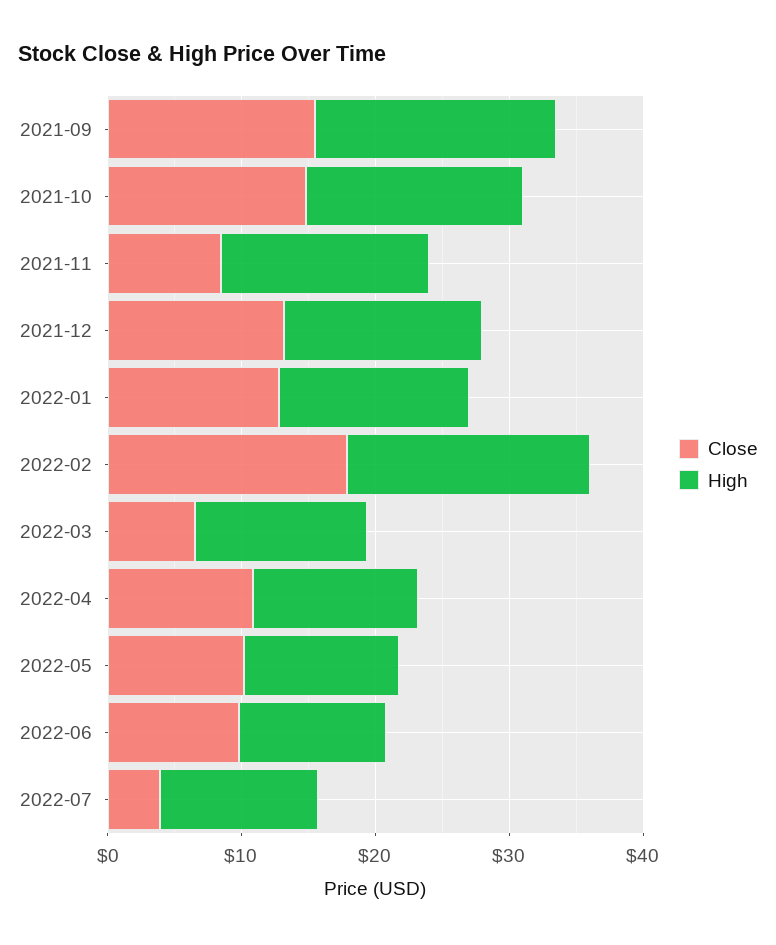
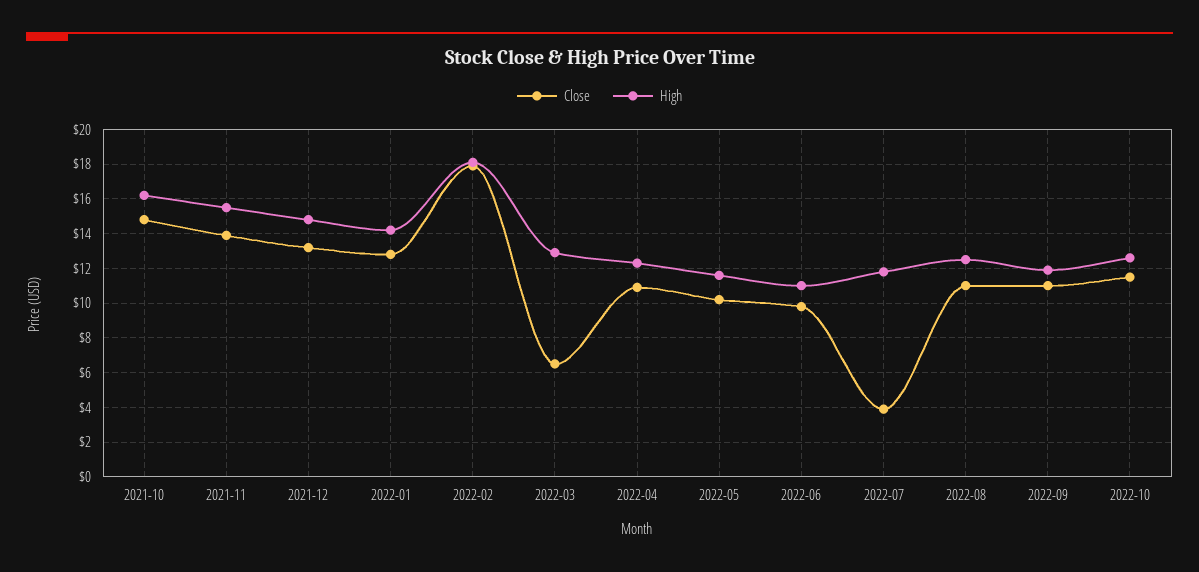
Close, 2021-09: 16 -> none
High, 2021-09: 18 -> none
Close, 2021-11: 8 -> 14
Close, 2022-08: none -> 11
High, 2022-08: none -> 12.5
Close, 2022-09: none -> 11
High, 2022-09: none -> 12
Close, 2022-10: none -> 11.5
High, 2022-10: none -> 12.5

